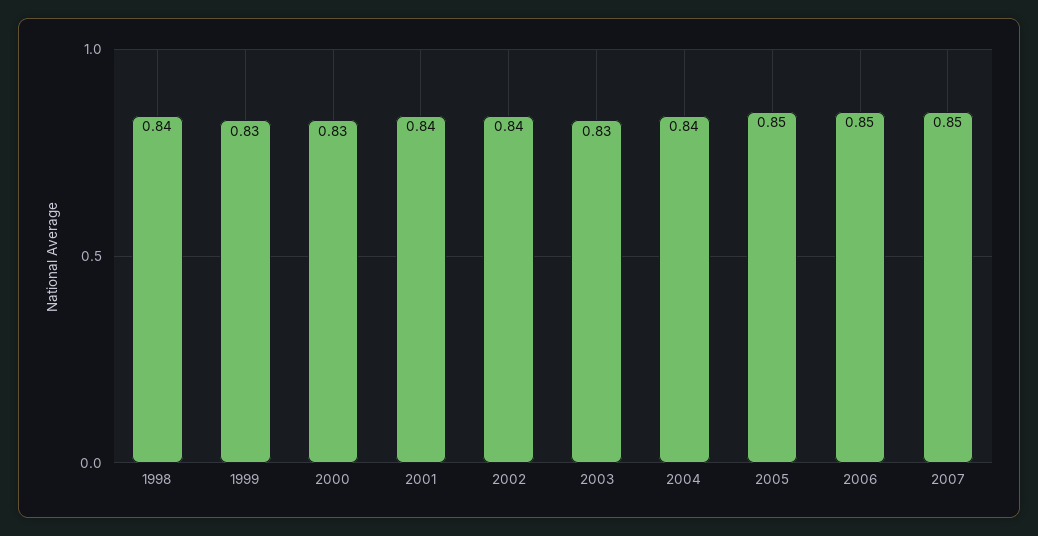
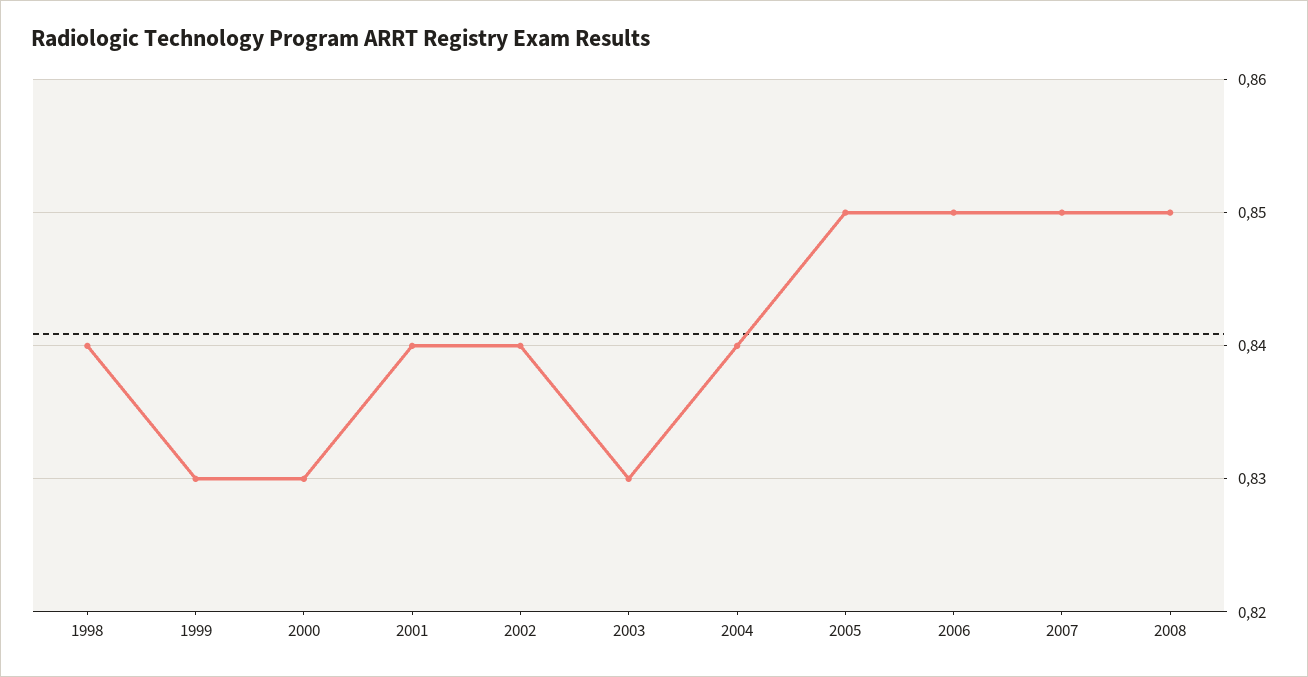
2008: none -> 0.85

